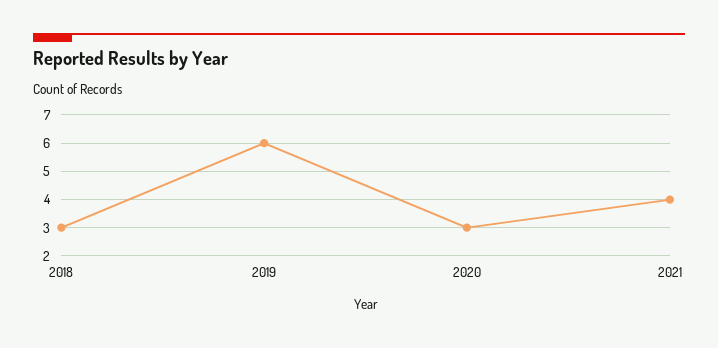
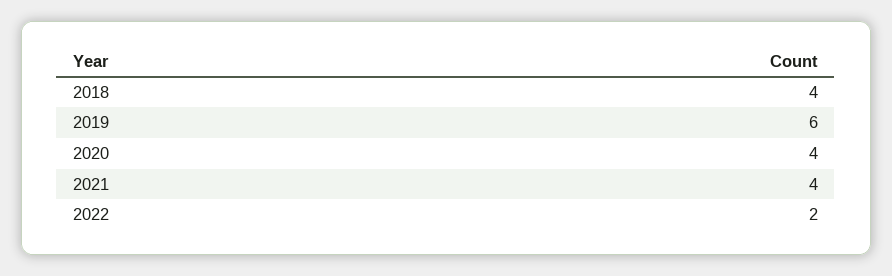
2018: 3 -> 4
2020: 3 -> 4
2022: none -> 2

